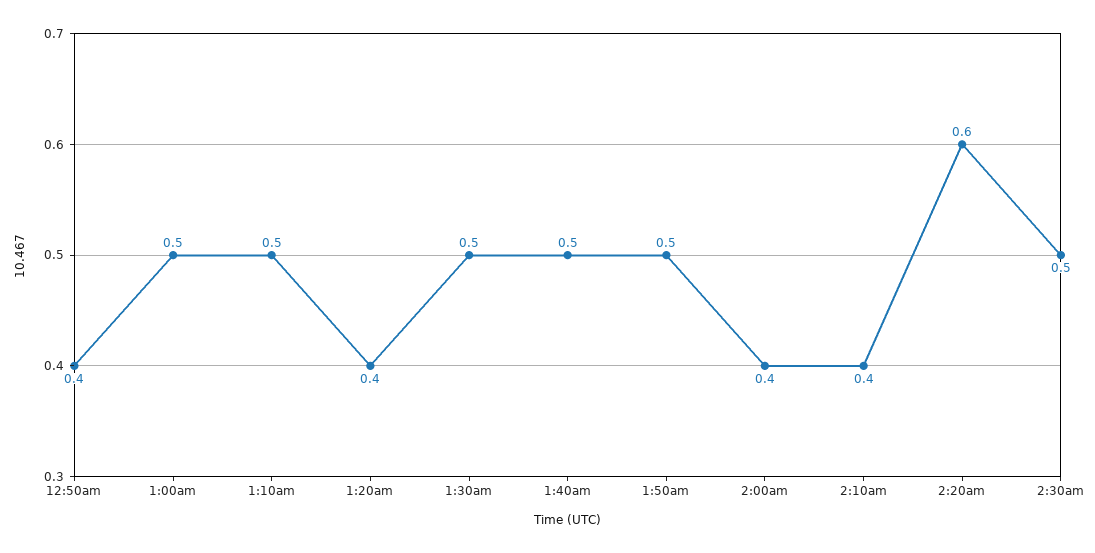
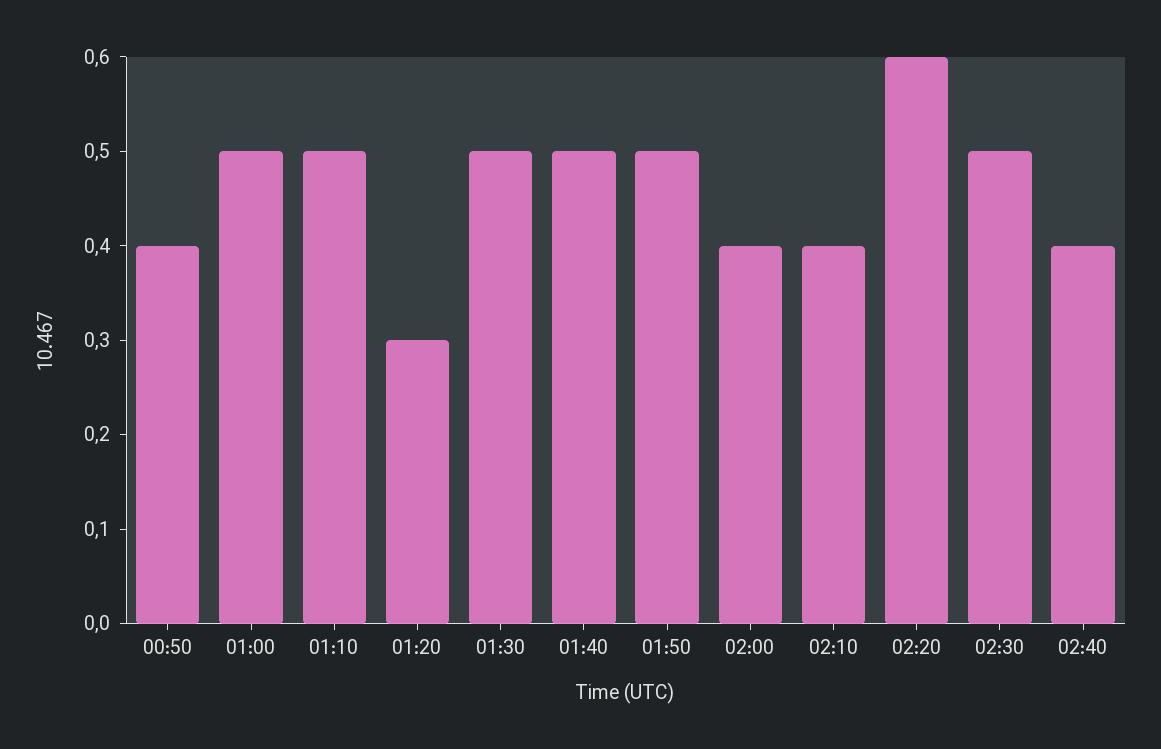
1:20am: 0.4 -> 0.3
02:40: none -> 0.4

